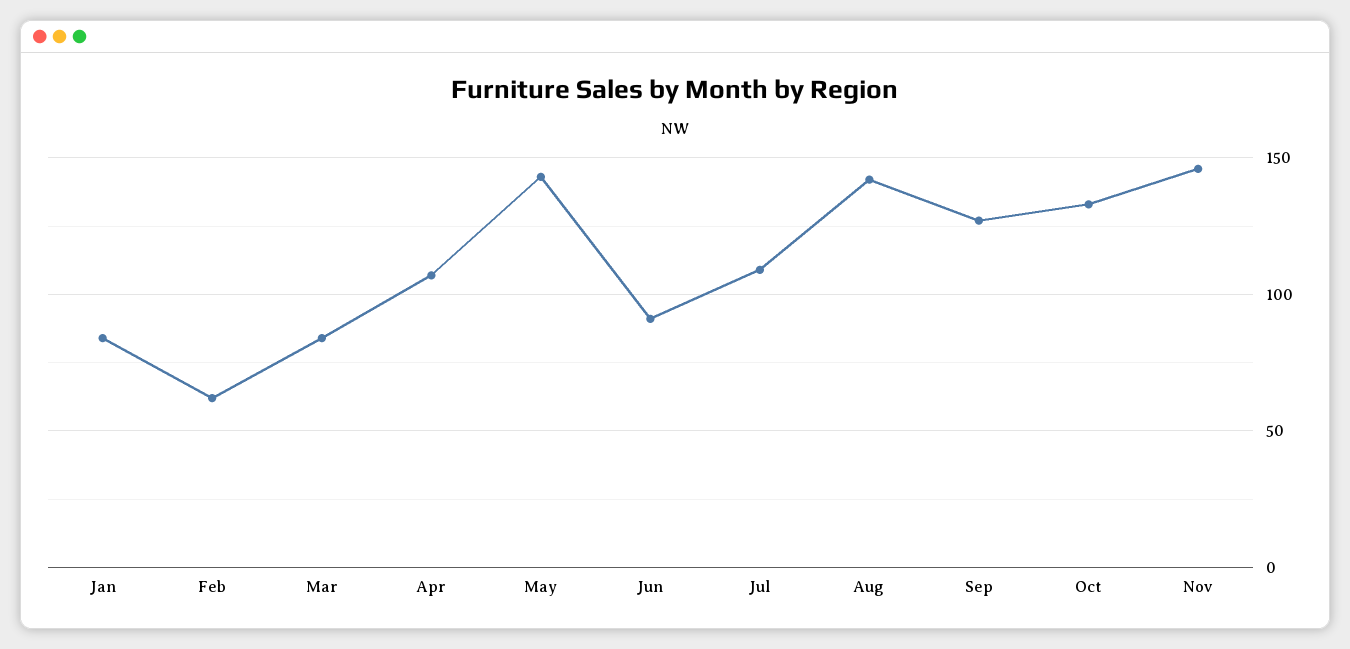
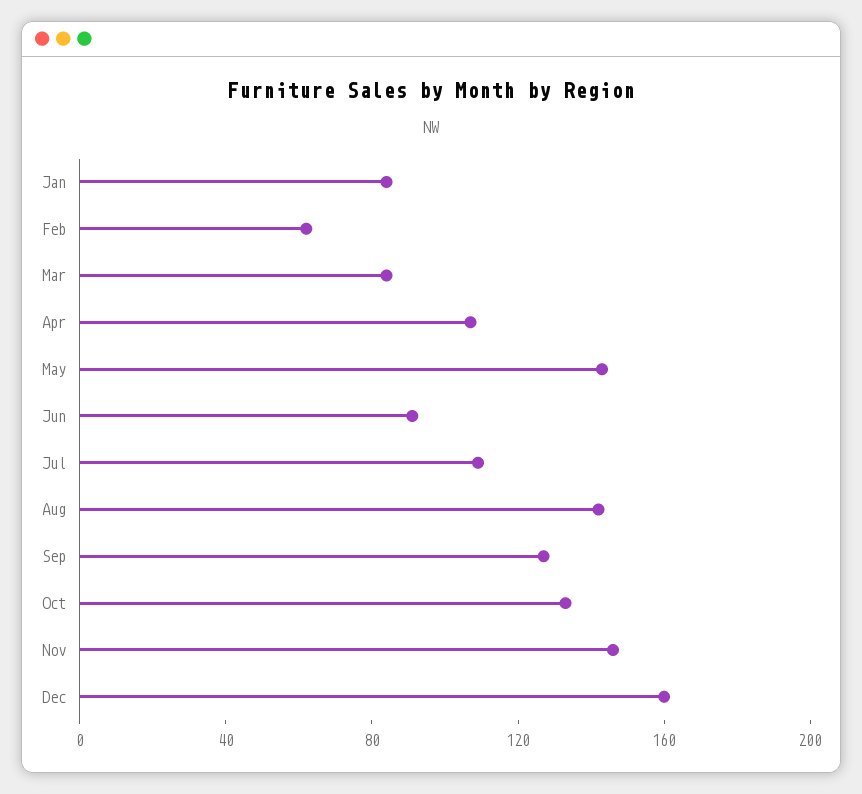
Dec: none -> 160

